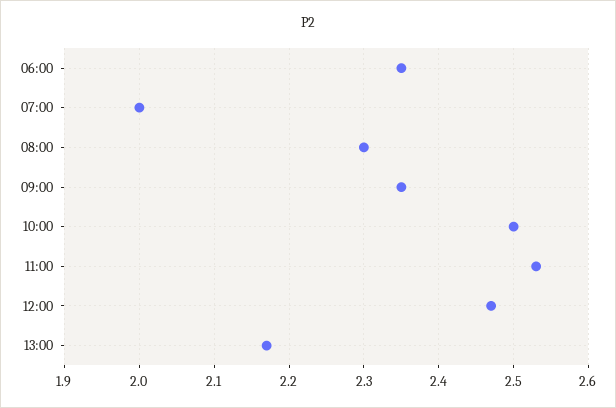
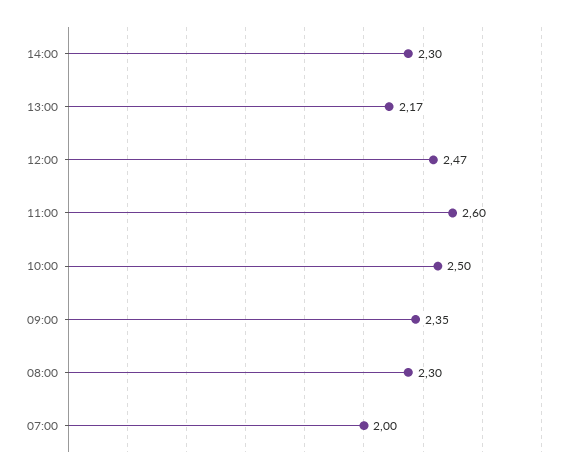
06:00: 2.35 -> none
11:00: 2.53 -> 2.6
14:00: none -> 2.3

